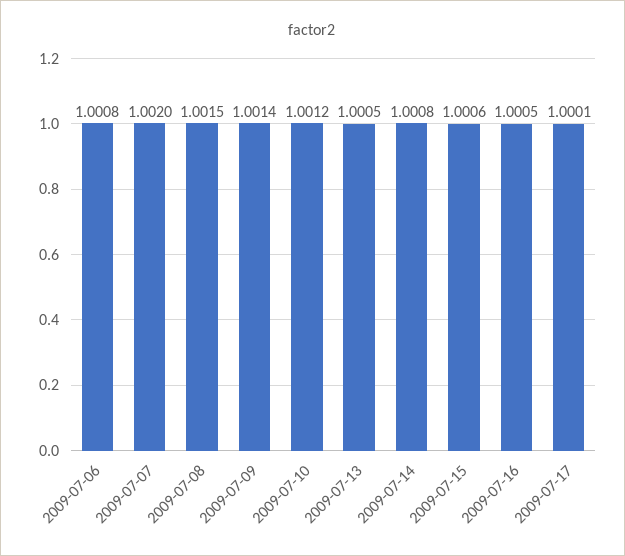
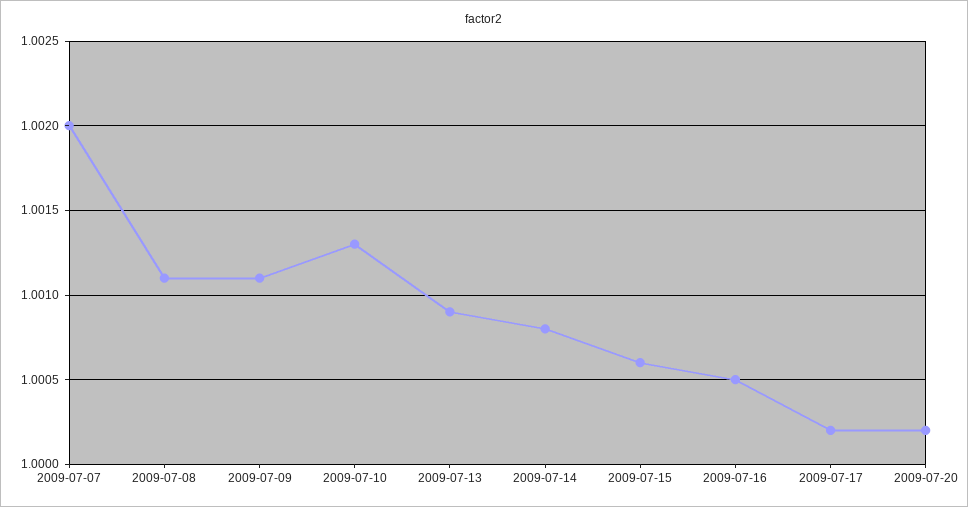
2009-07-06: 1.0008 -> none
2009-07-08: 1.0015 -> 1.0011
2009-07-09: 1.0014 -> 1.0011
2009-07-10: 1.0012 -> 1.0013
2009-07-13: 1.0005 -> 1.0009
2009-07-17: 1.0001 -> 1.0002
2009-07-20: none -> 1.0002

